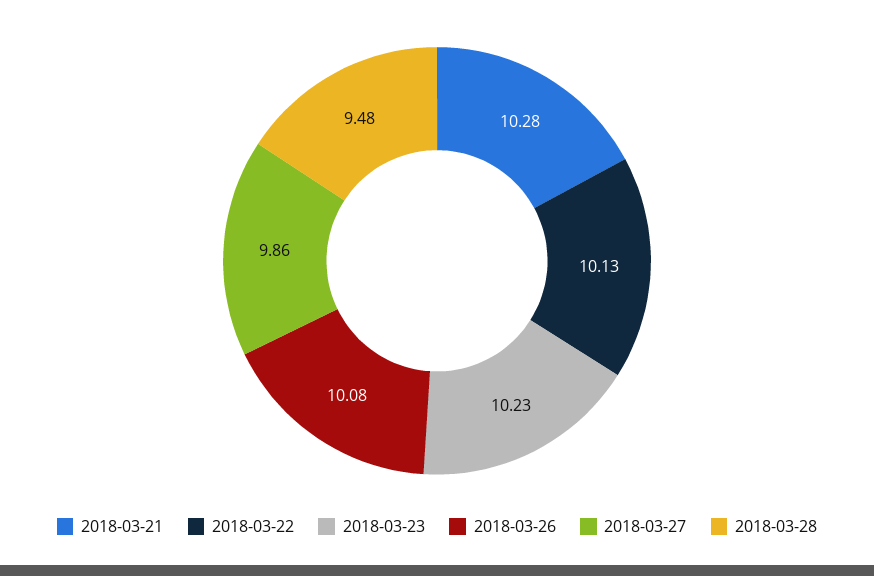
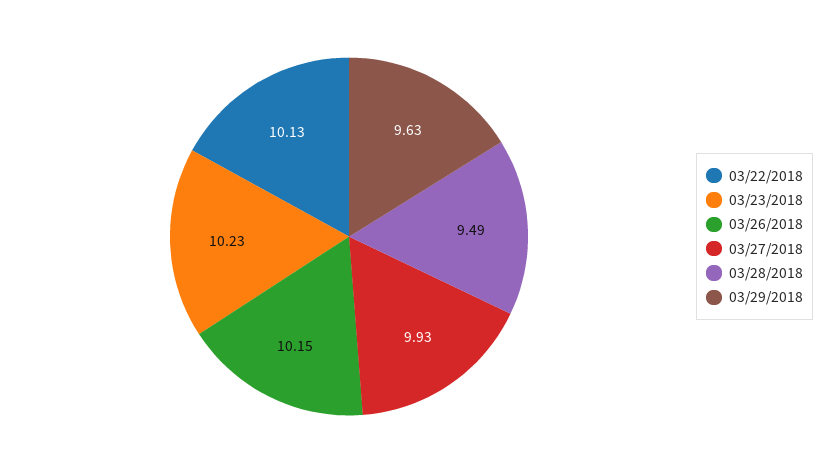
2018-03-21: 10.28 -> none
2018-03-26: 10.08 -> 10.15
2018-03-27: 9.86 -> 9.93
2018-03-28: 9.48 -> 9.49
03/29/2018: none -> 9.63

